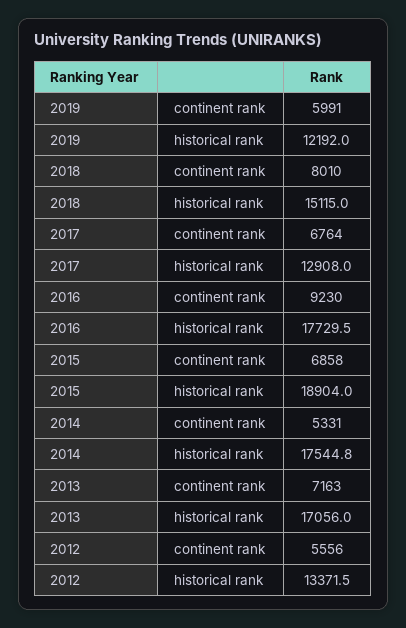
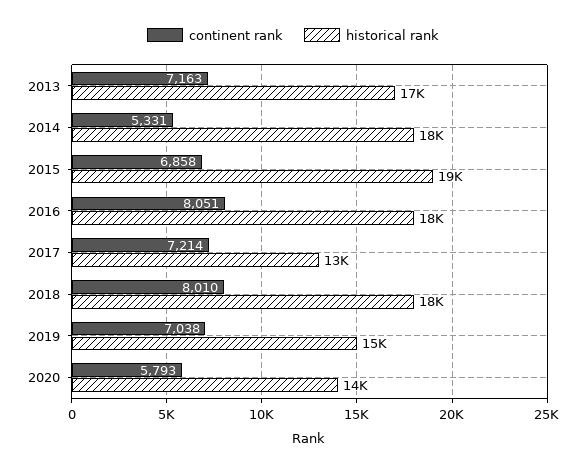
continent rank, 2019: 5991 -> 7038
historical rank, 2019: 12192 -> 15000
historical rank, 2018: 15115 -> 18000
continent rank, 2017: 6764 -> 7214
continent rank, 2016: 9230 -> 8051
continent rank, 2012: 5556 -> none
historical rank, 2012: 13371.5 -> none
continent rank, 2020: none -> 5793
historical rank, 2020: none -> 14000

